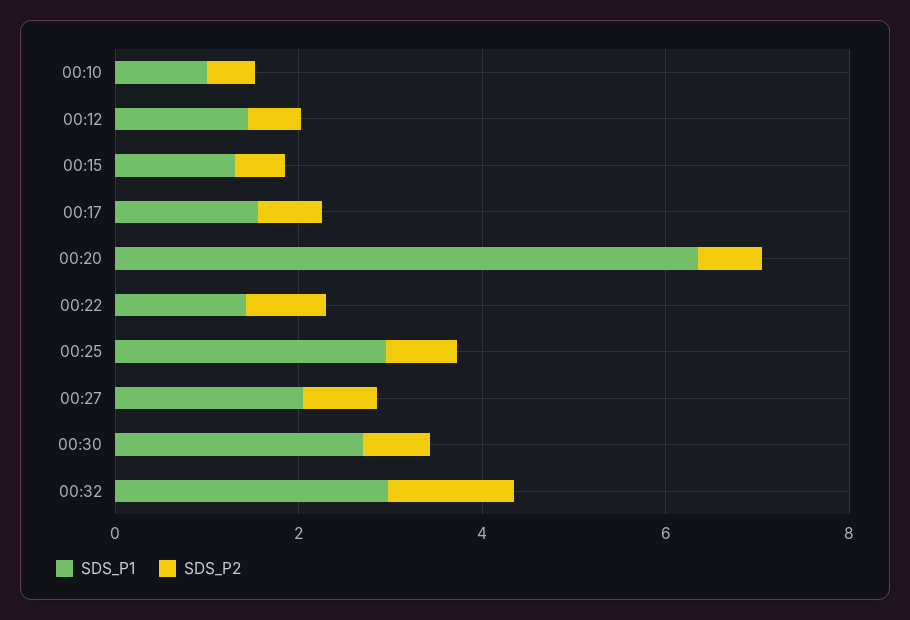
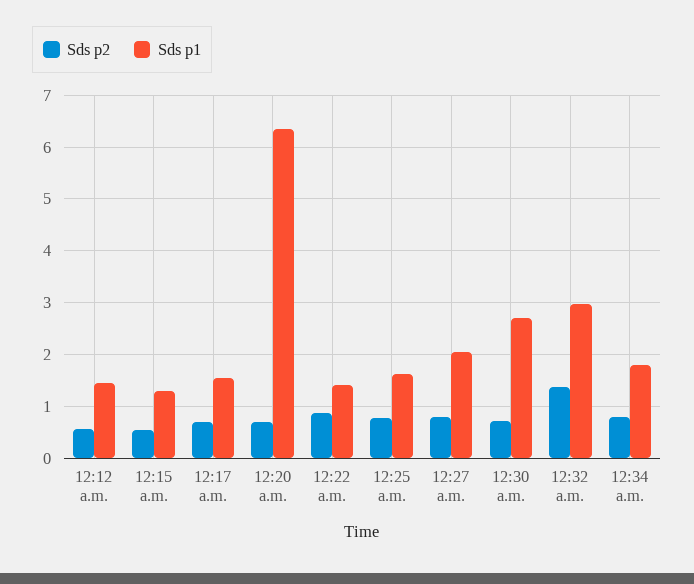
SDS_P1, 00:10: 1 -> none
SDS_P2, 00:10: 0.5 -> none
SDS_P1, 00:25: 3 -> 1.6
SDS_P2, 12:34 a.m.: none -> 0.8
SDS_P1, 12:34 a.m.: none -> 1.8

